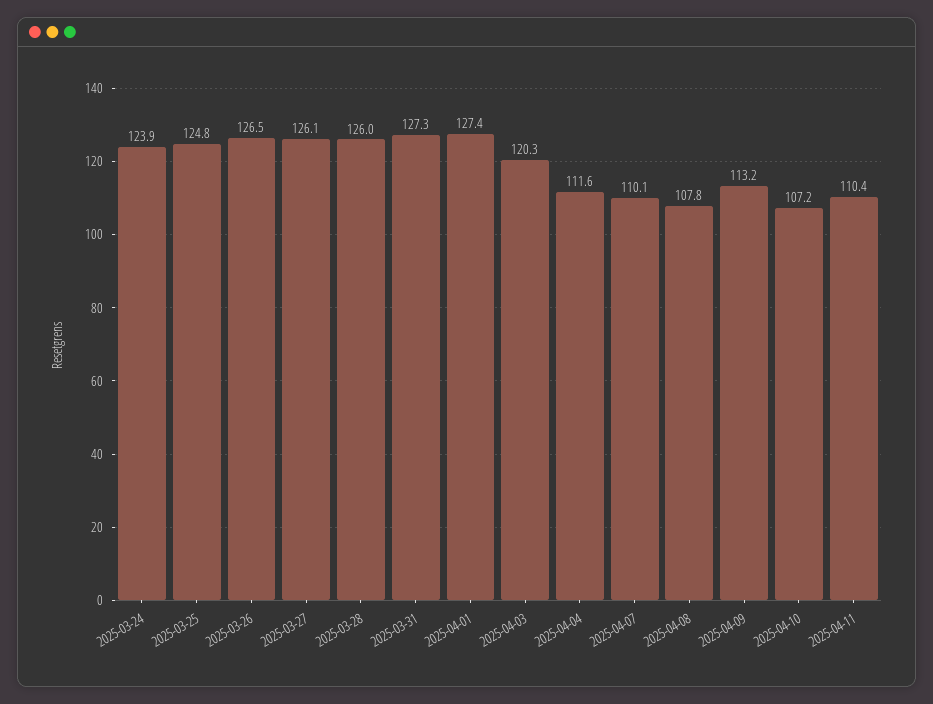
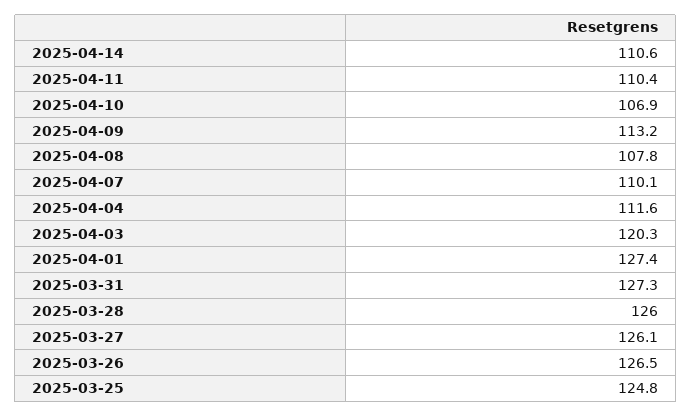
2025-03-24: 123.9 -> none
2025-04-10: 107.2 -> 106.9
2025-04-14: none -> 110.6

